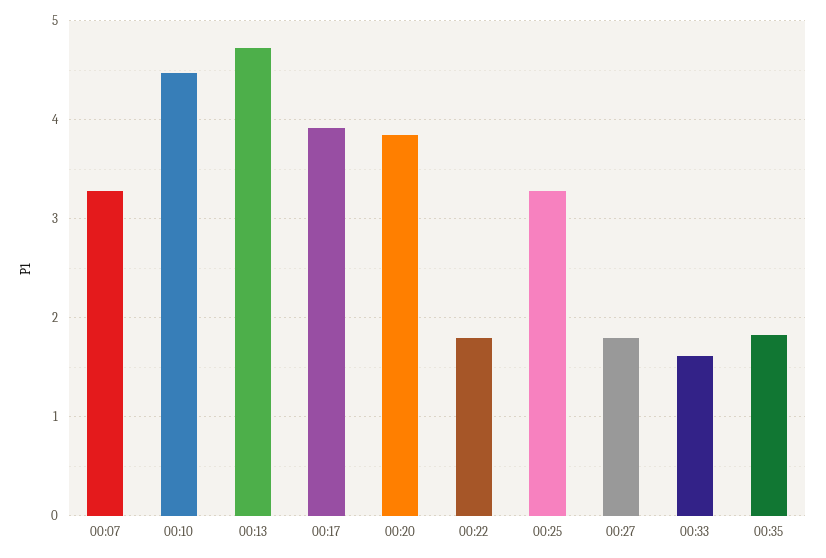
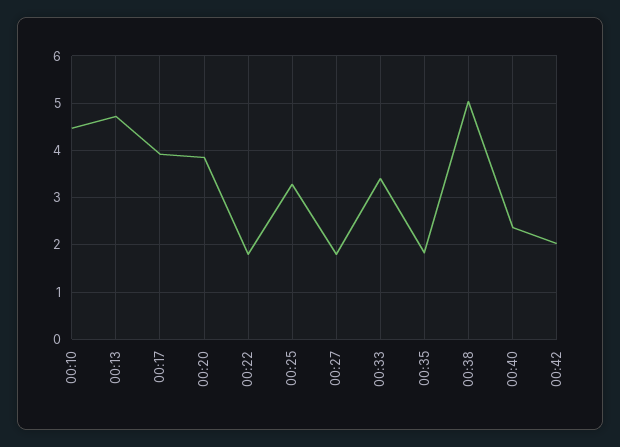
00:07: 3.3 -> none
00:33: 1.6 -> 3.4
00:38: none -> 5
00:40: none -> 2.4
00:42: none -> 2

